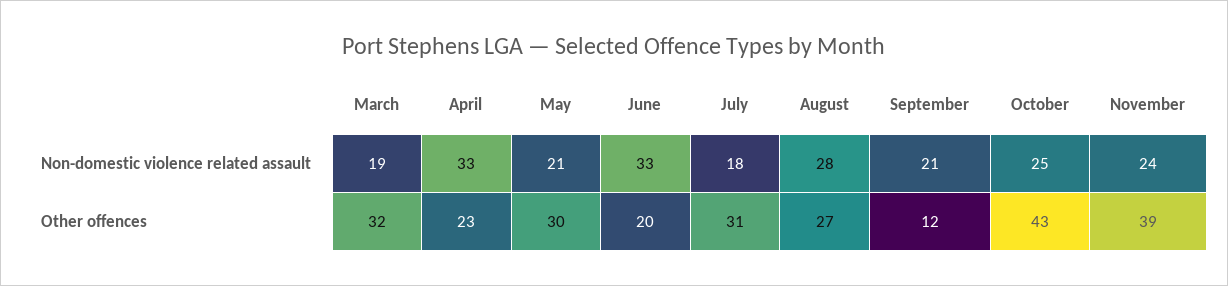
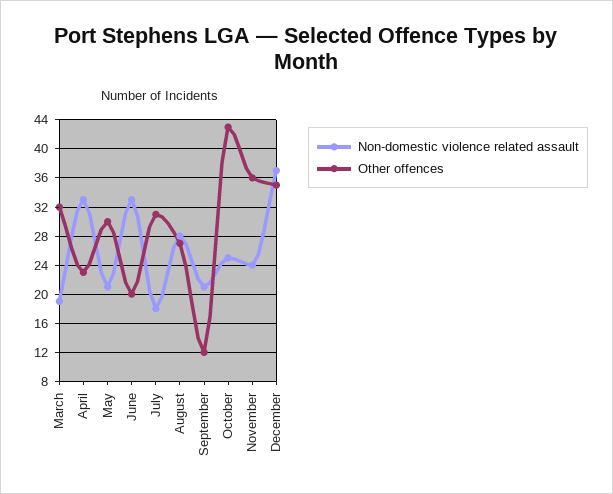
Other offences, November: 39 -> 36
Non-domestic violence related assault, December: none -> 37
Other offences, December: none -> 35

